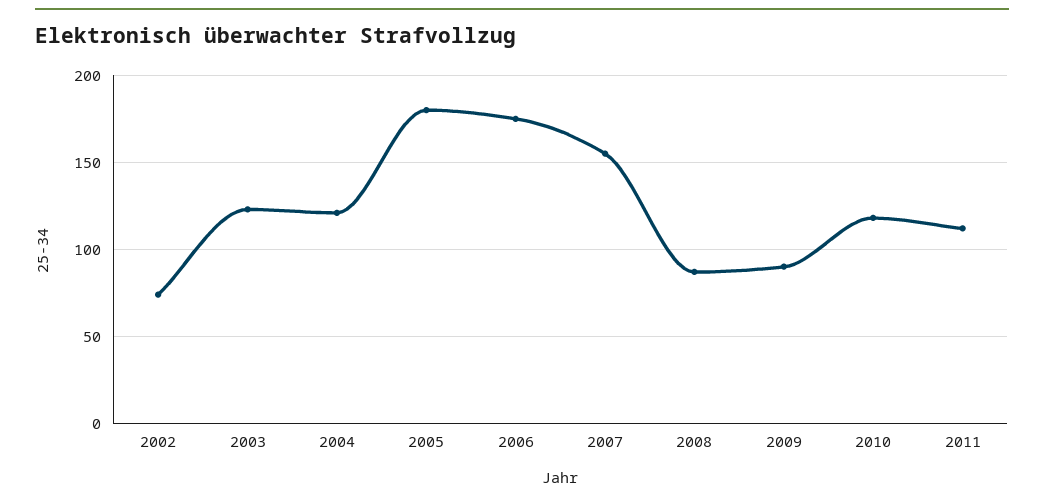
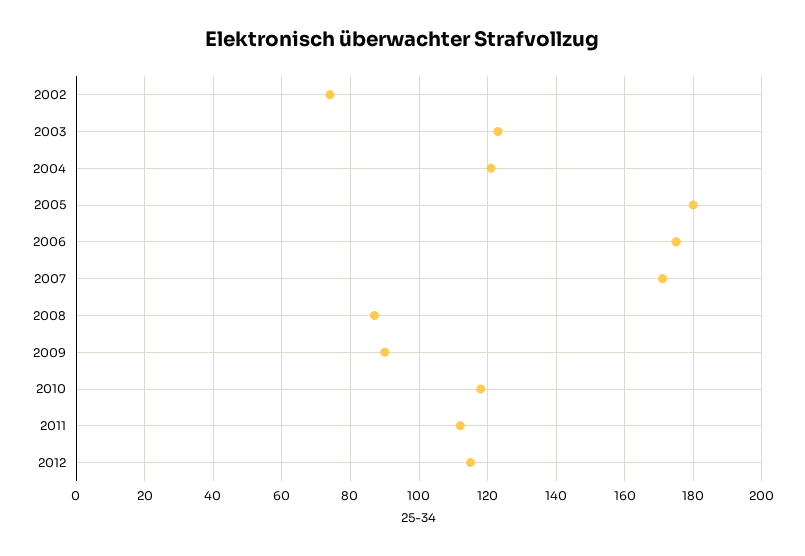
2007: 155 -> 170
2012: none -> 115

